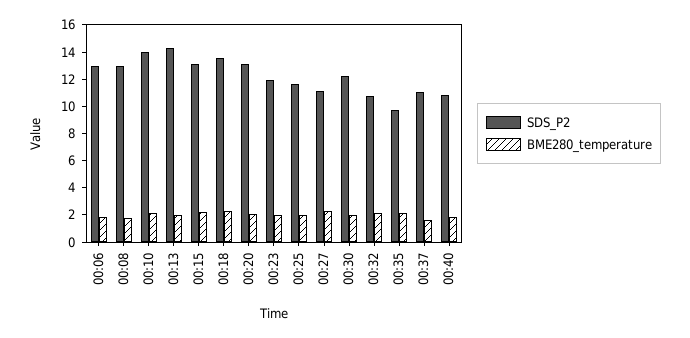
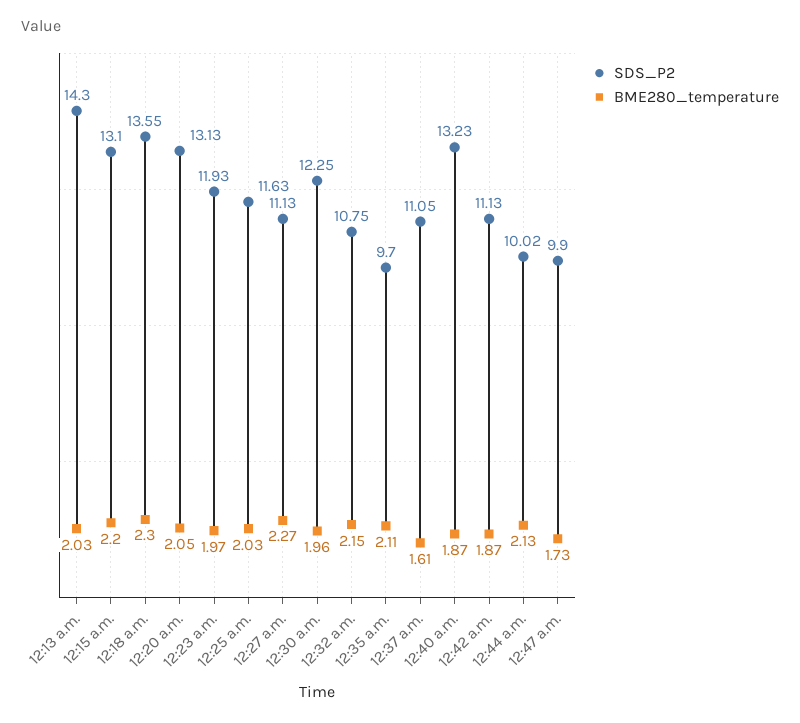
SDS_P2, 00:06: 13 -> none
BME280_temperature, 00:06: 2 -> none
SDS_P2, 00:08: 13 -> none
BME280_temperature, 00:08: 2 -> none
SDS_P2, 00:10: 14 -> none
BME280_temperature, 00:10: 2 -> none
SDS_P2, 00:40: 11 -> 13.23
SDS_P2, 12:42 a.m.: none -> 11.13
BME280_temperature, 12:42 a.m.: none -> 1.87
SDS_P2, 12:44 a.m.: none -> 10.02
BME280_temperature, 12:44 a.m.: none -> 2.13
SDS_P2, 12:47 a.m.: none -> 9.9
BME280_temperature, 12:47 a.m.: none -> 1.73

